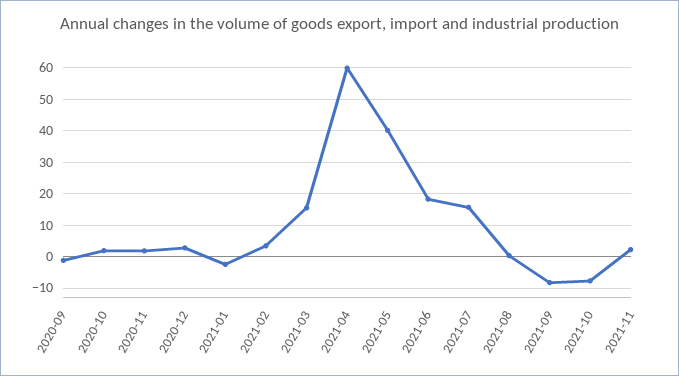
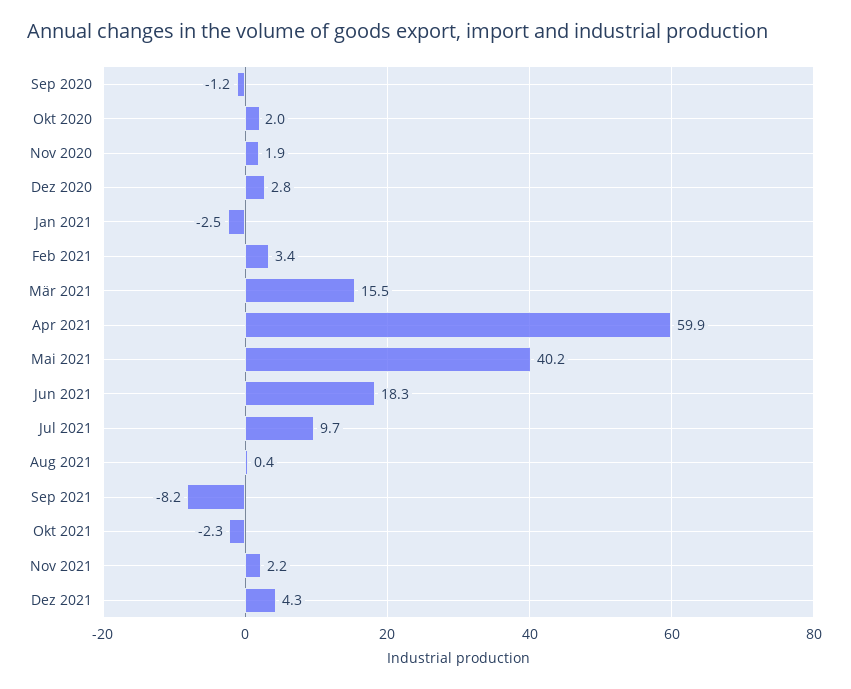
2021-07: 16 -> 9.7
2021-10: -8 -> -2.3
Dez 2021: none -> 4.3

